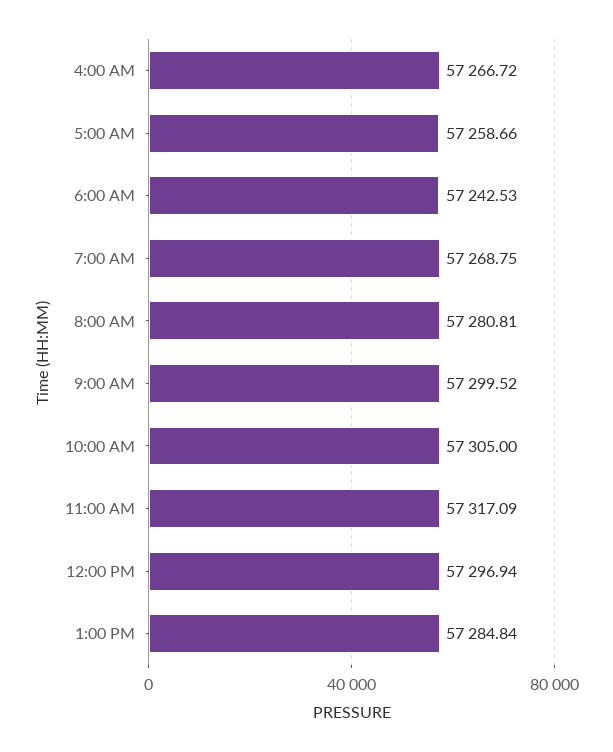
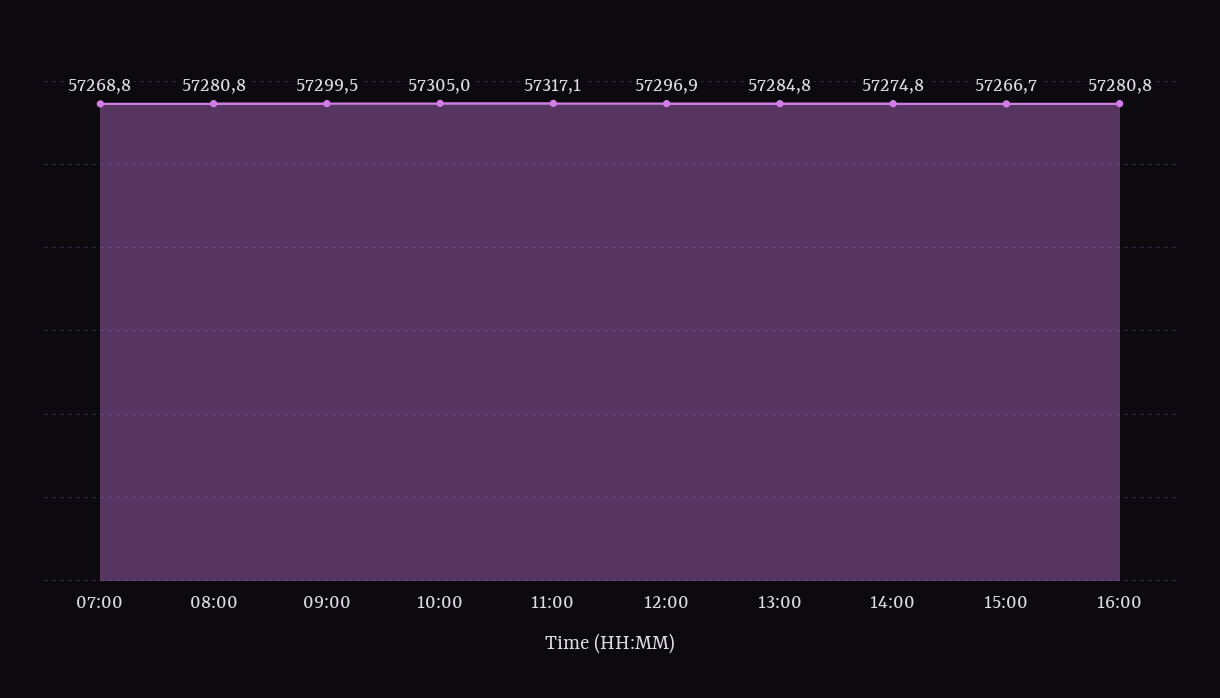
4:00 AM: 57266.72 -> none
5:00 AM: 57258.66 -> none
6:00 AM: 57242.53 -> none
14:00: none -> 57274.8
15:00: none -> 57266.7
16:00: none -> 57280.8

